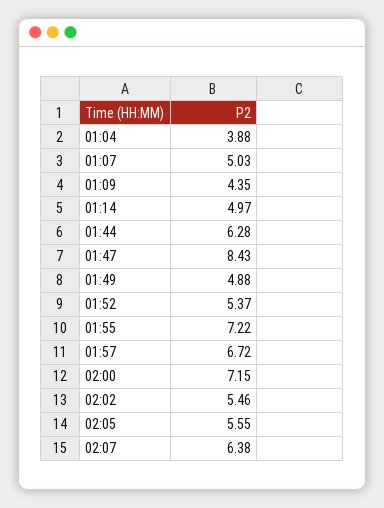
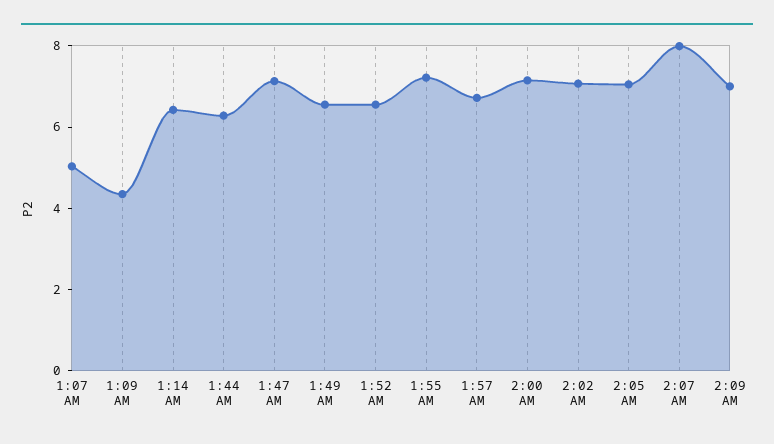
01:04: 3.88 -> none
01:14: 4.97 -> 6.5
01:47: 8.43 -> 7
01:49: 4.88 -> 6.5
01:52: 5.37 -> 6.5
02:02: 5.46 -> 7
02:05: 5.55 -> 7
02:07: 6.38 -> 8
2:09 AM: none -> 7

